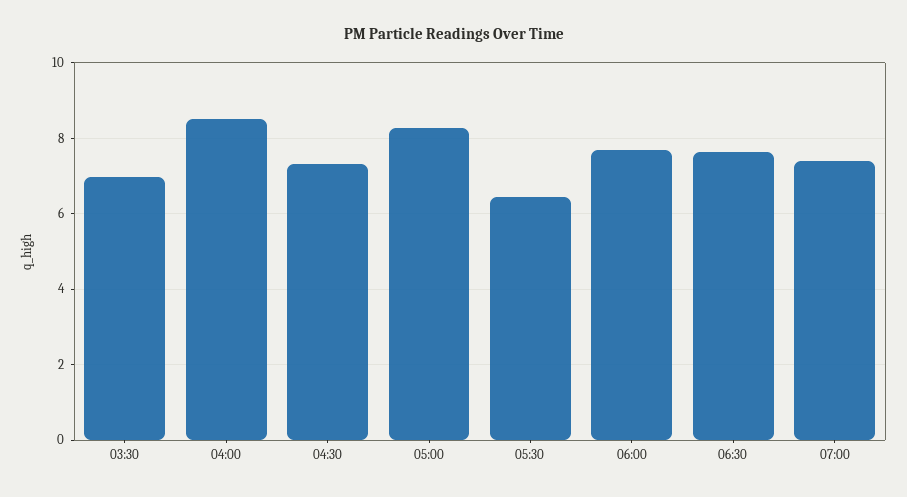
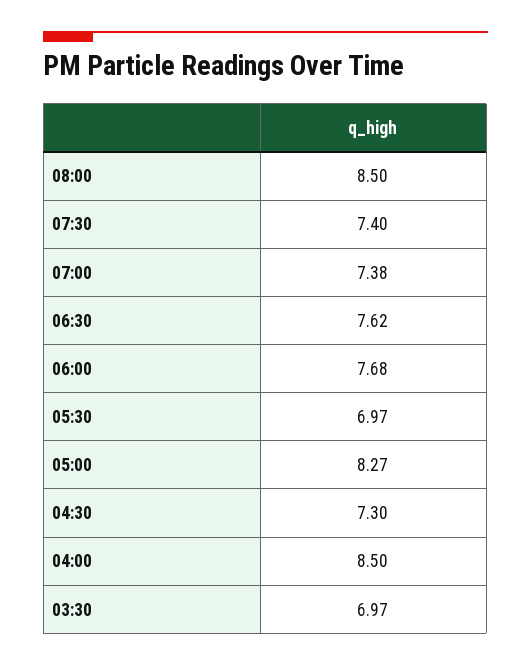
05:30: 6.4 -> 6.97
08:00: none -> 8.5
07:30: none -> 7.4

